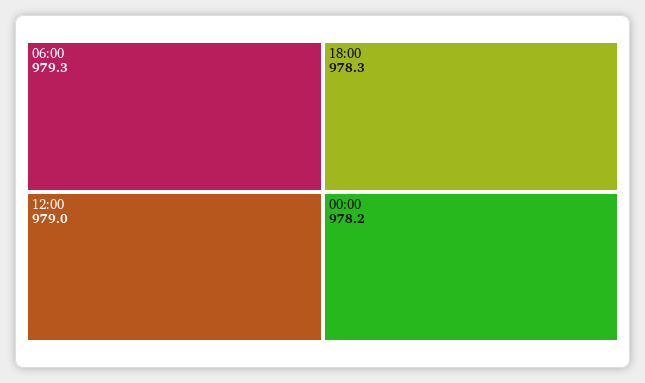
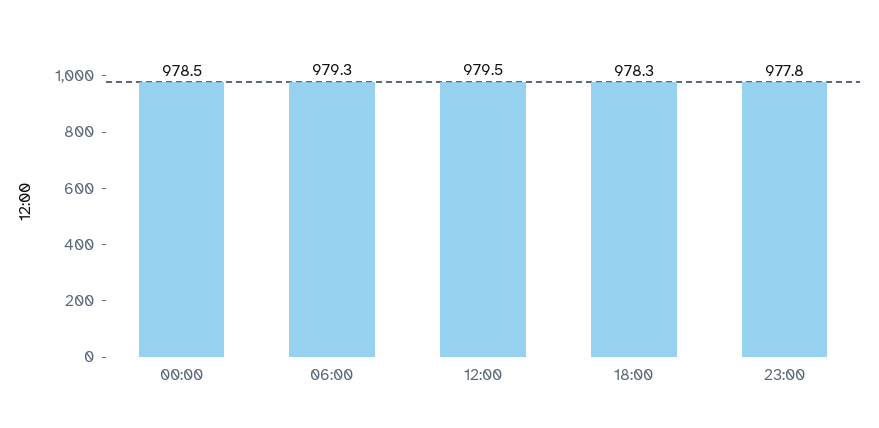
12:00: 979 -> 979.5
00:00: 978.2 -> 978.5
23:00: none -> 977.8

